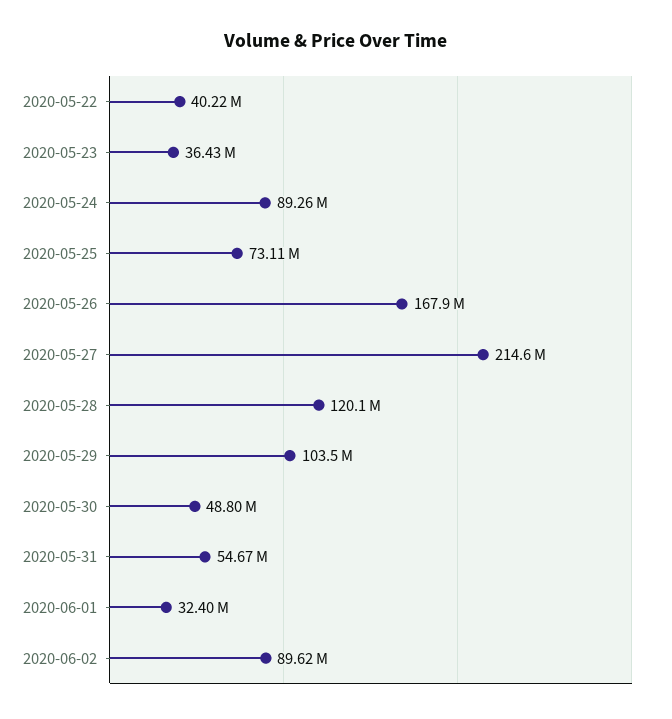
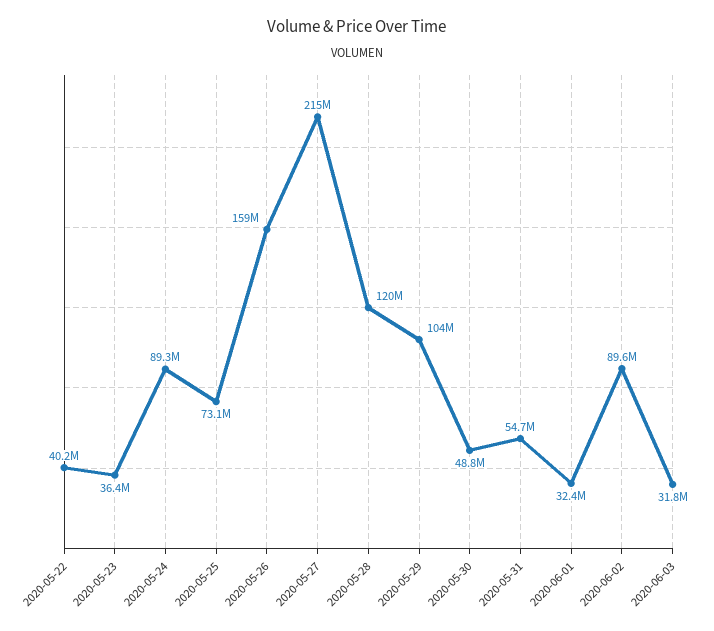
2020-05-26: 167900000 -> 159000000
2020-06-03: none -> 31800000

